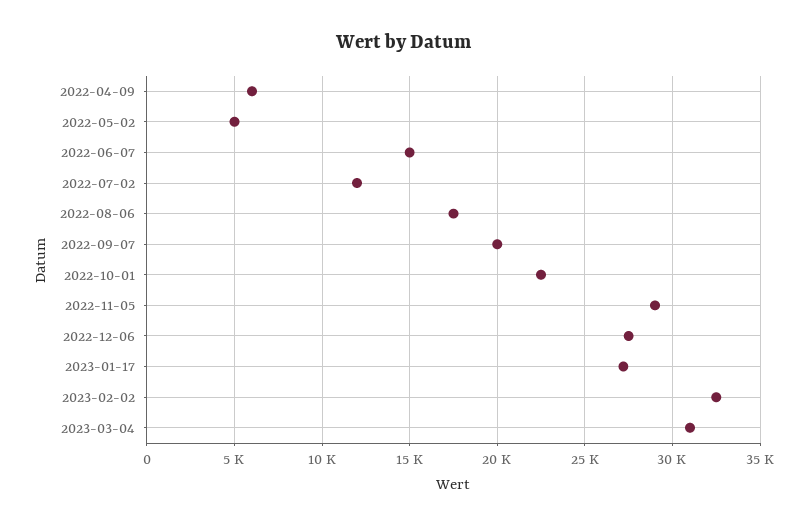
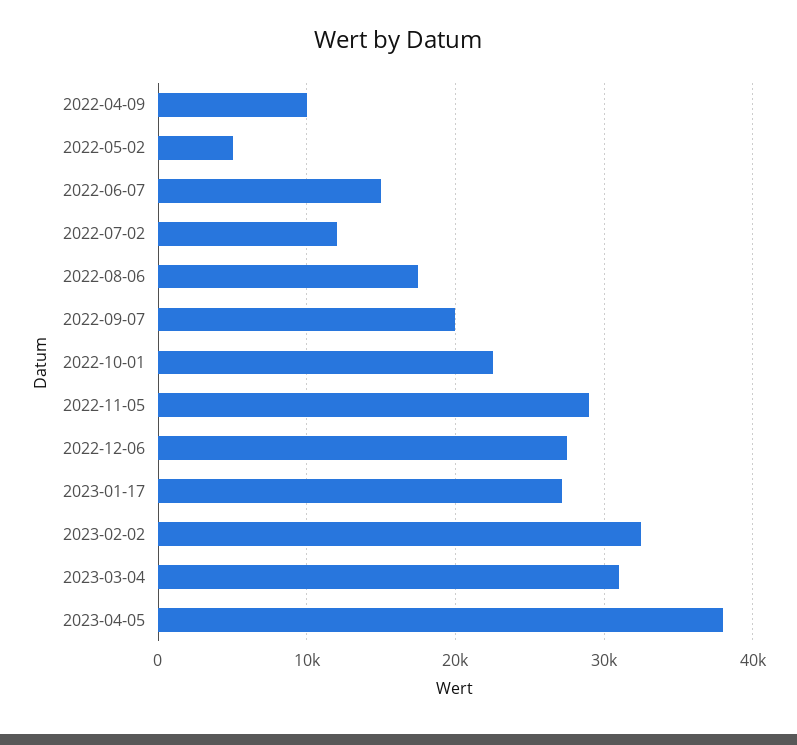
2022-04-09: 6000 -> 10000
2023-04-05: none -> 38000

